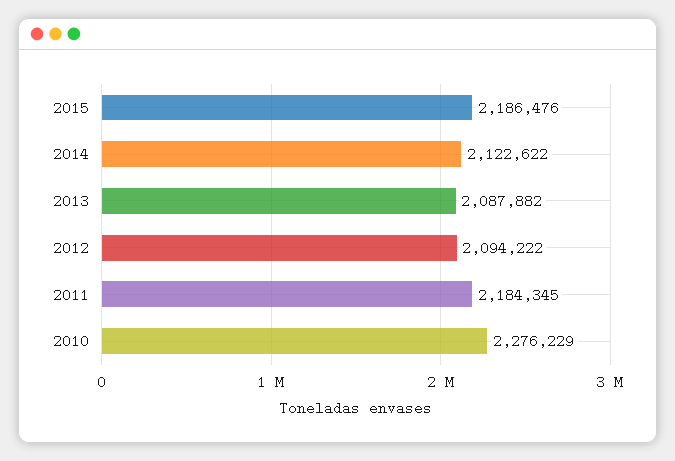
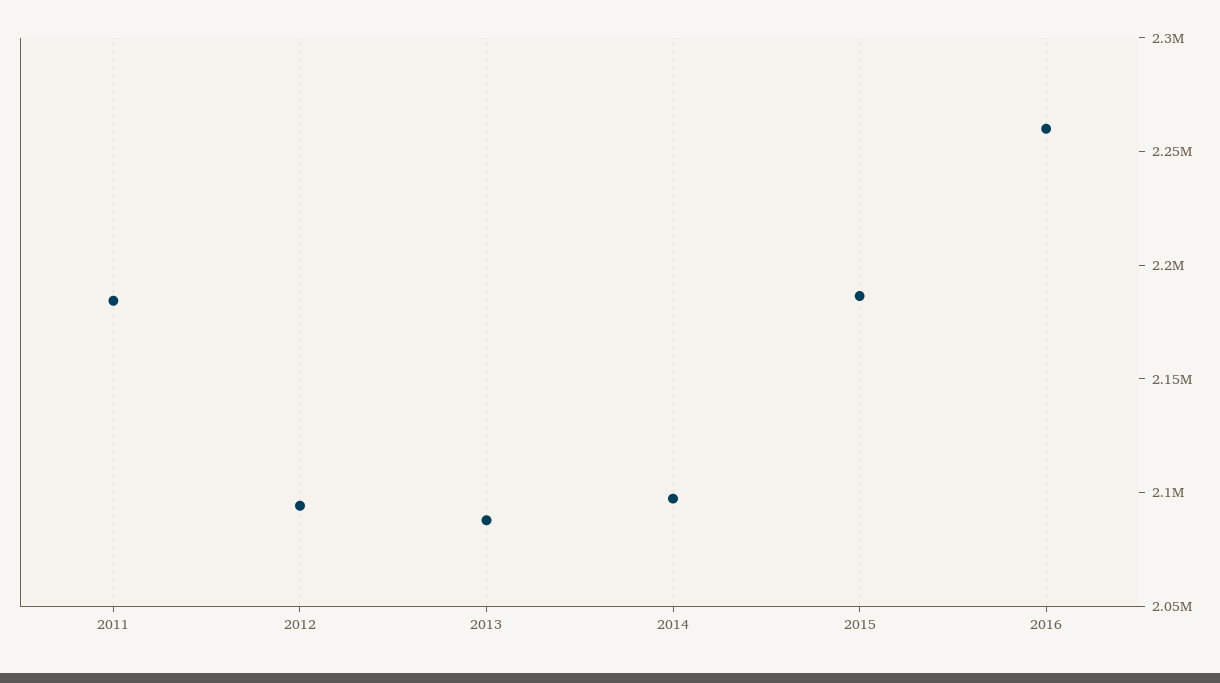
2014: 2122622 -> 2100000
2010: 2276229 -> none
2016: none -> 2260000

